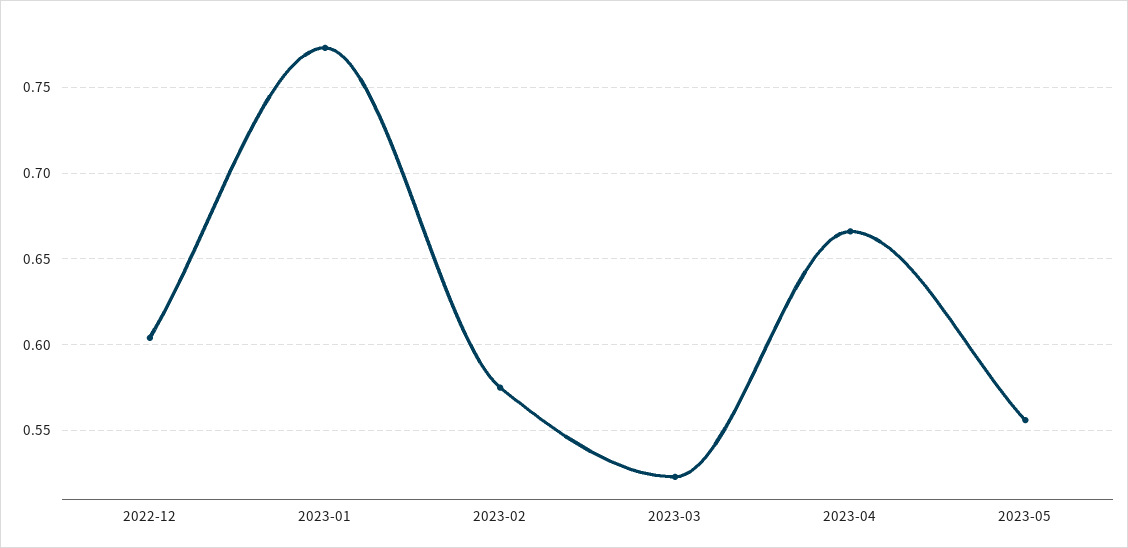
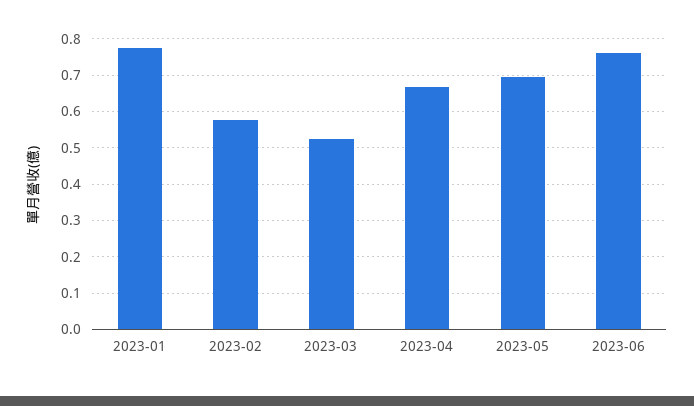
2022-12: 0.605 -> none
2023-05: 0.555 -> 0.7
2023-06: none -> 0.76

